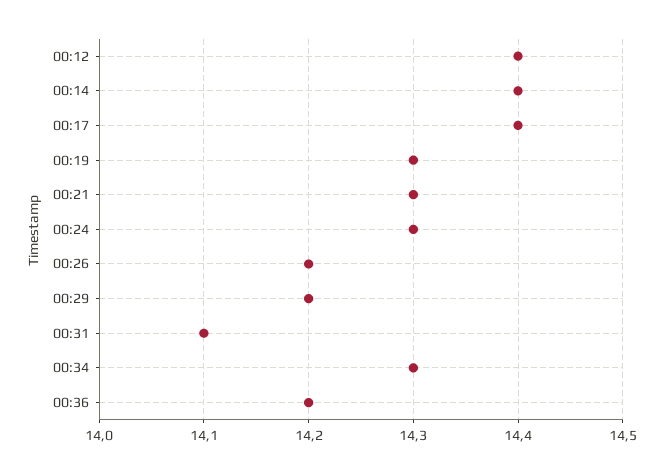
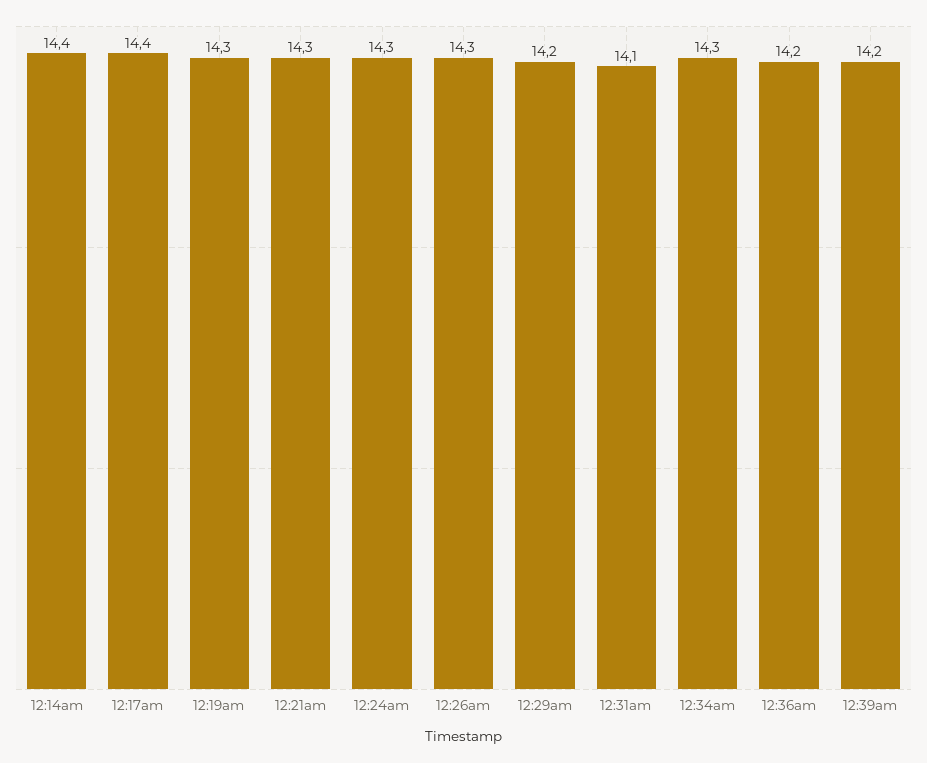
00:12: 14.4 -> none
00:26: 14.2 -> 14.3
12:39am: none -> 14.2

